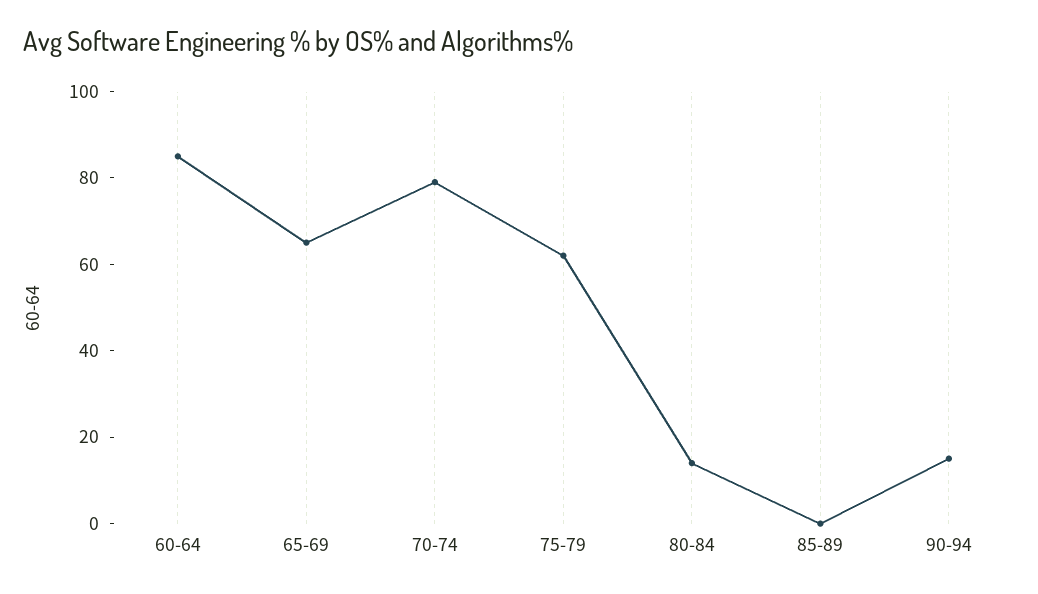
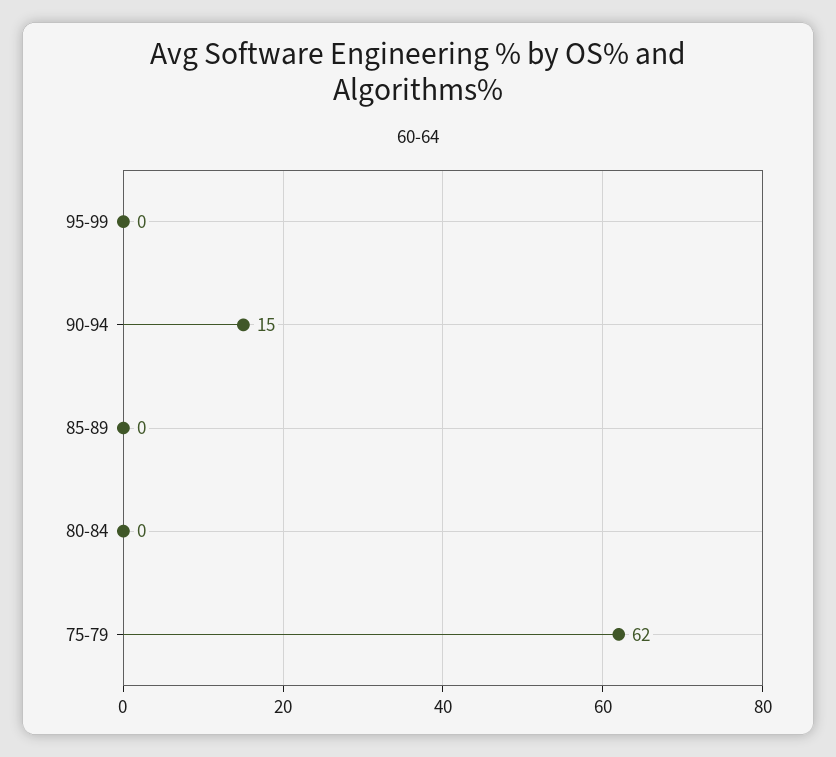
60-64: 85 -> none
65-69: 65 -> none
70-74: 80 -> none
80-84: 15 -> 0
95-99: none -> 0

